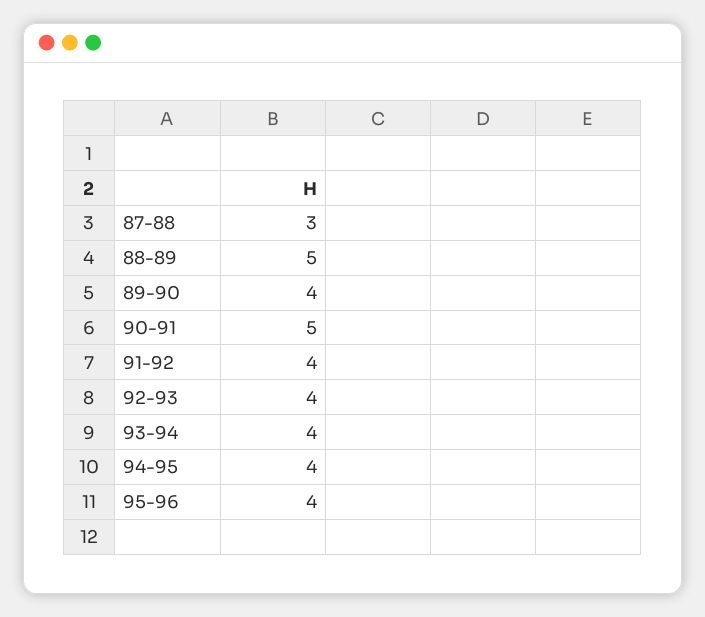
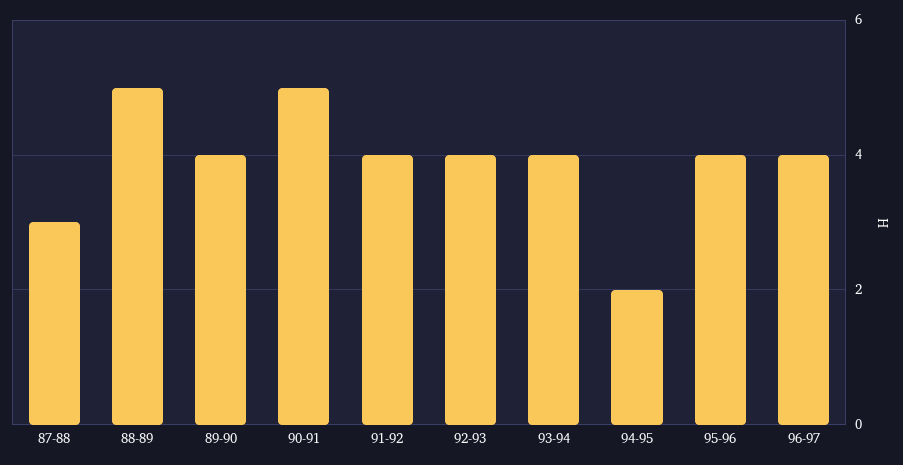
94-95: 4 -> 2
96-97: none -> 4

